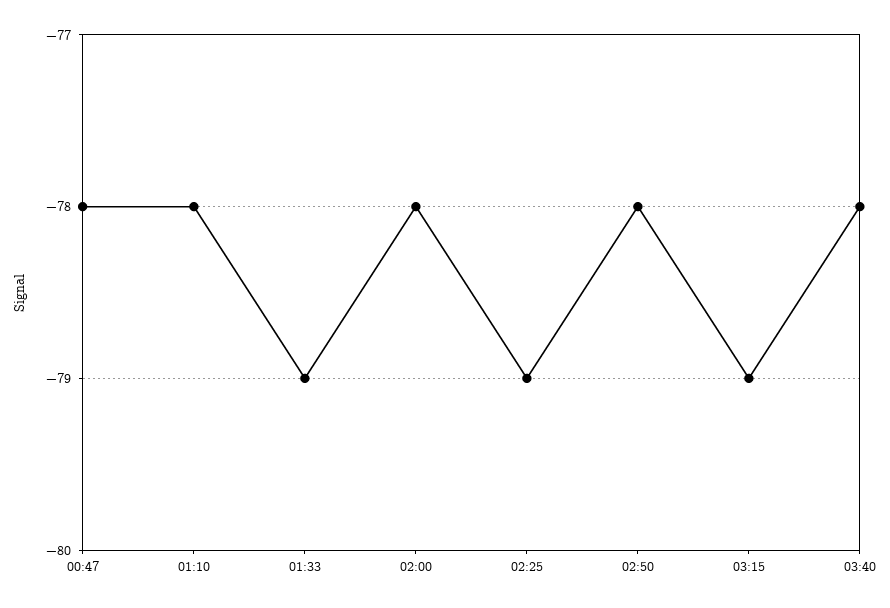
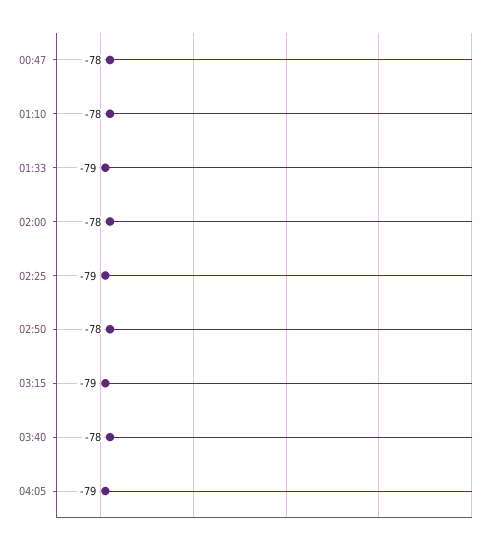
04:05: none -> -79

